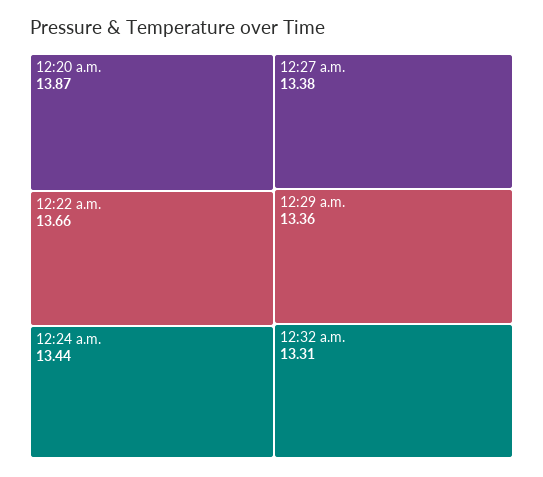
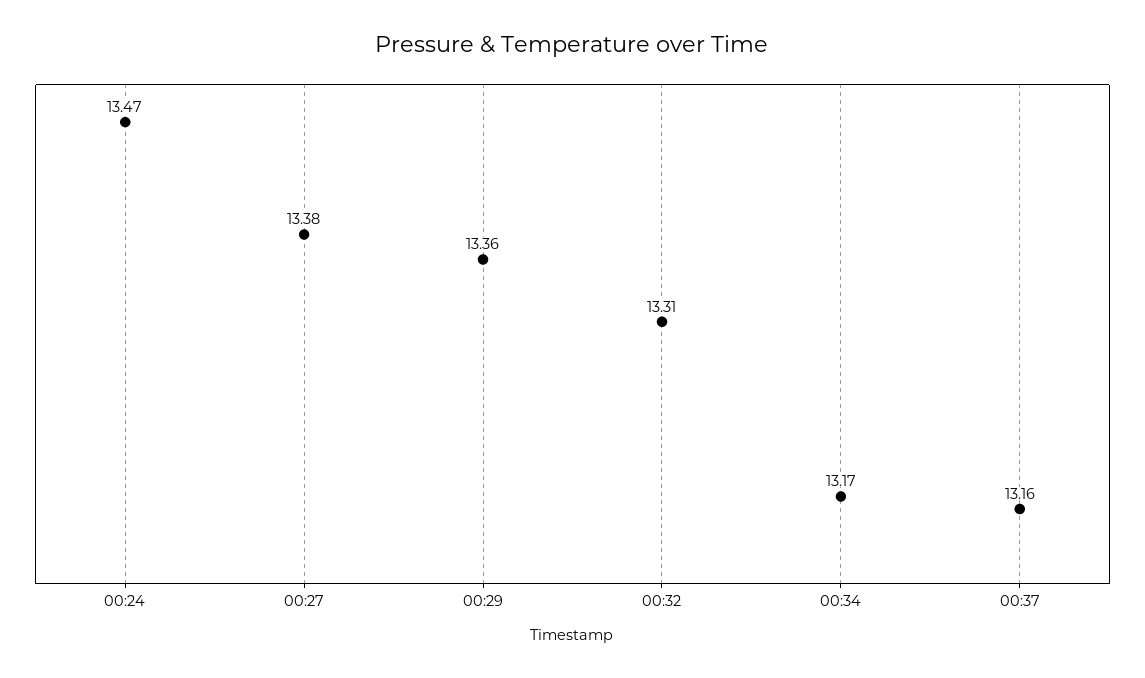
12:20 a.m.: 13.87 -> none
12:22 a.m.: 13.66 -> none
12:24 a.m.: 13.44 -> 13.47
00:34: none -> 13.17
00:37: none -> 13.16

